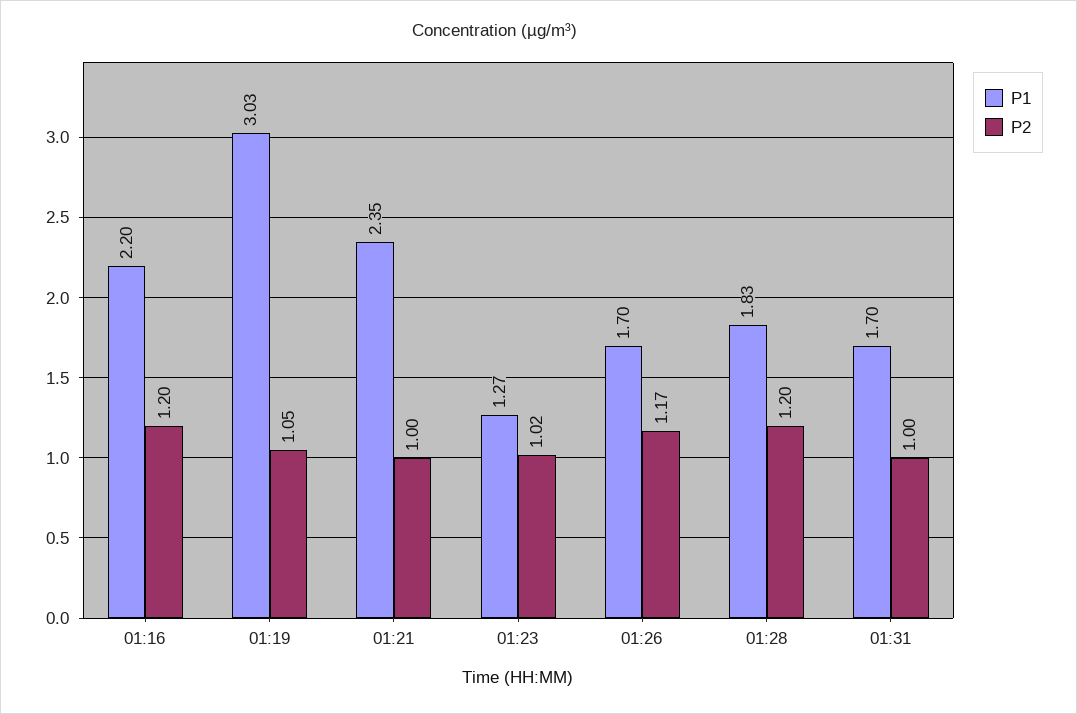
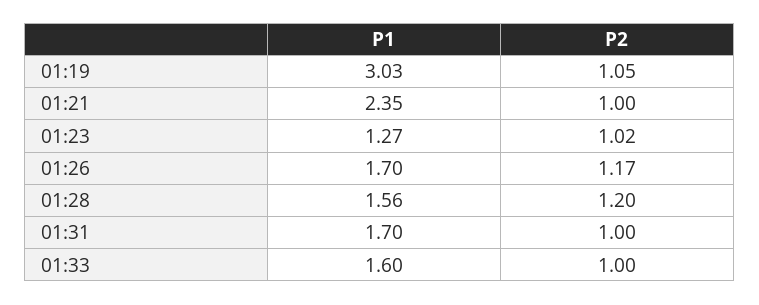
P1, 01:16: 2.2 -> none
P2, 01:16: 1.2 -> none
P1, 01:28: 1.83 -> 1.56
P1, 01:33: none -> 1.6
P2, 01:33: none -> 1

